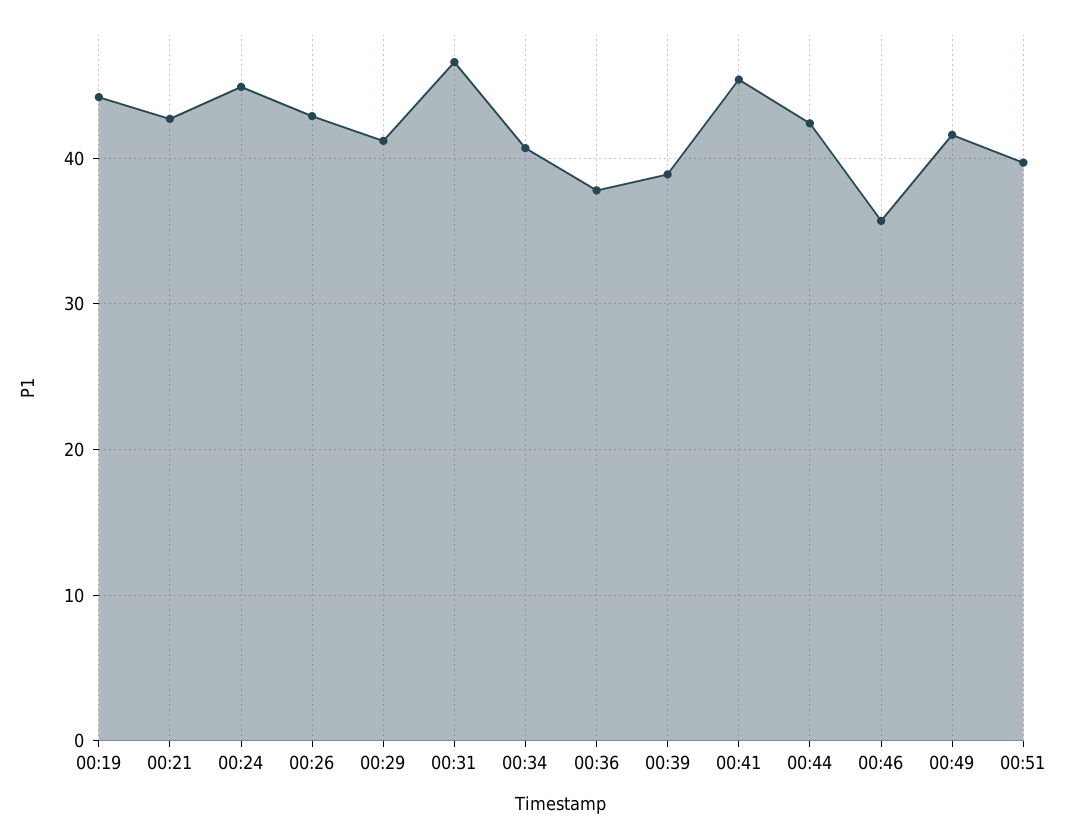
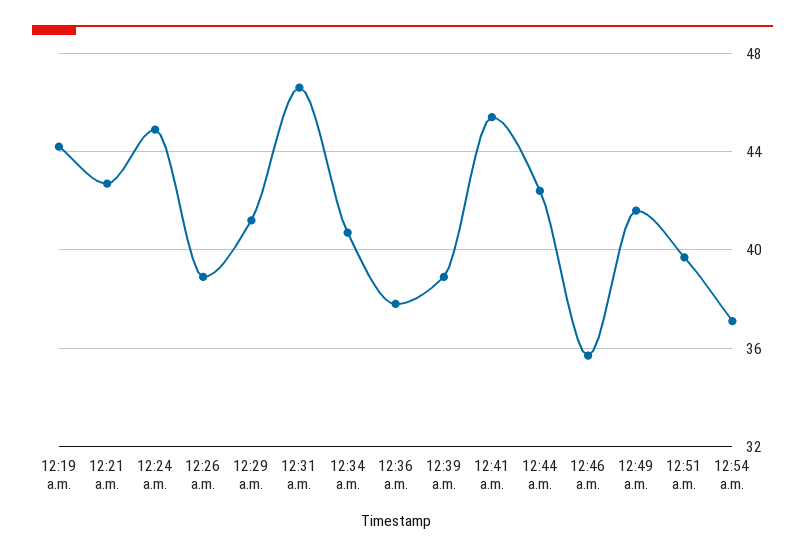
00:26: 43 -> 39
12:54 a.m.: none -> 37

